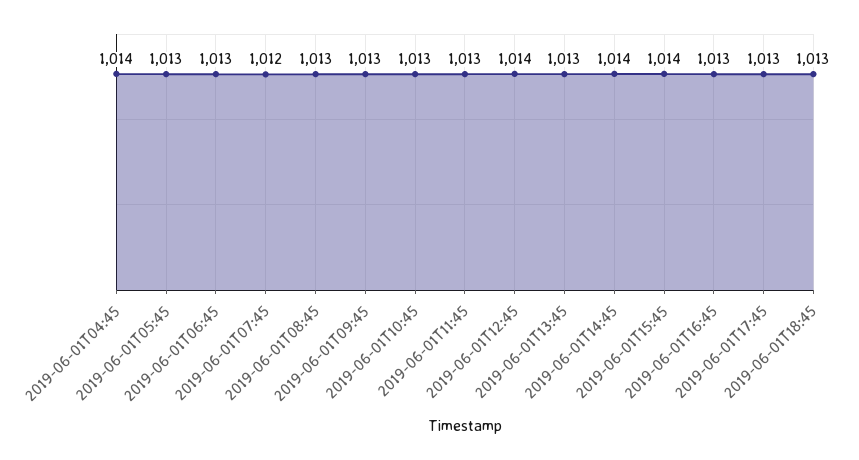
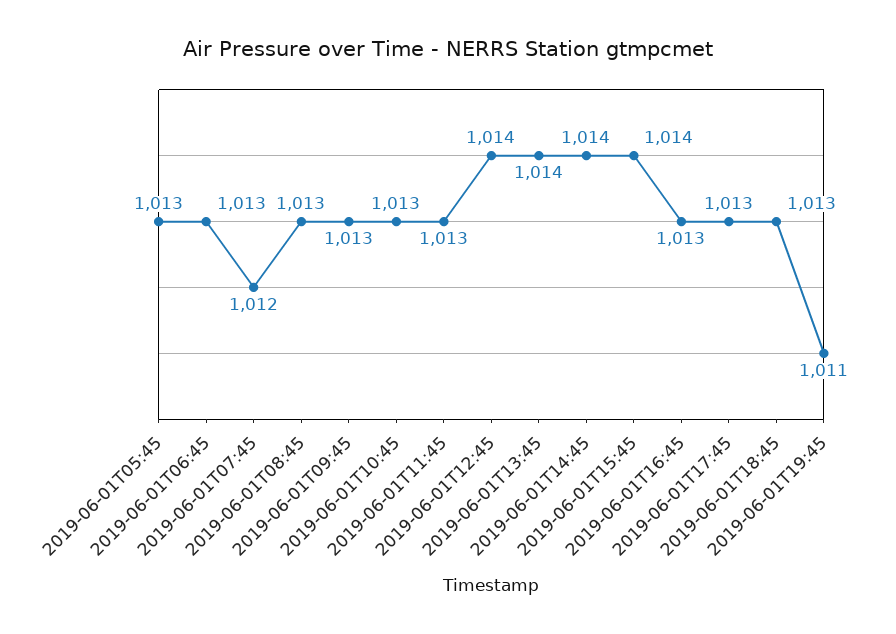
2019-06-01T04:45: 1014 -> none
2019-06-01T13:45: 1013 -> 1014
2019-06-01T19:45: none -> 1011

